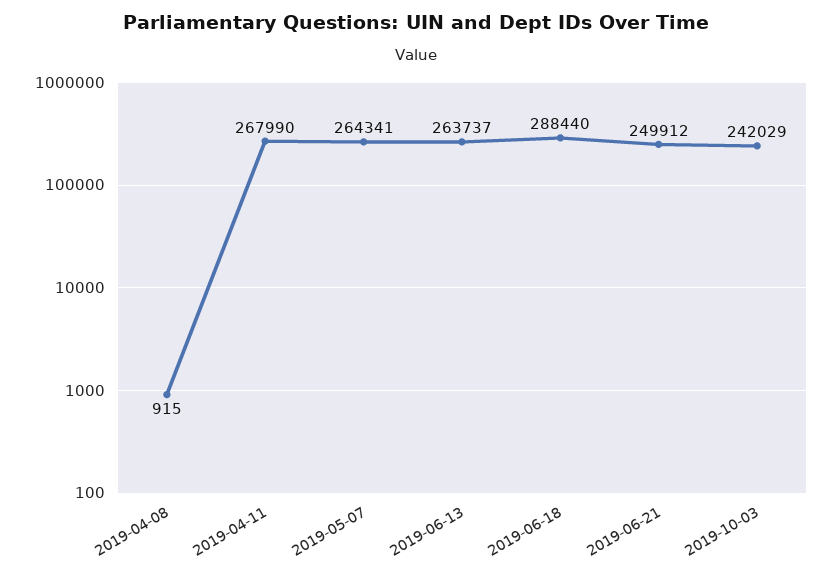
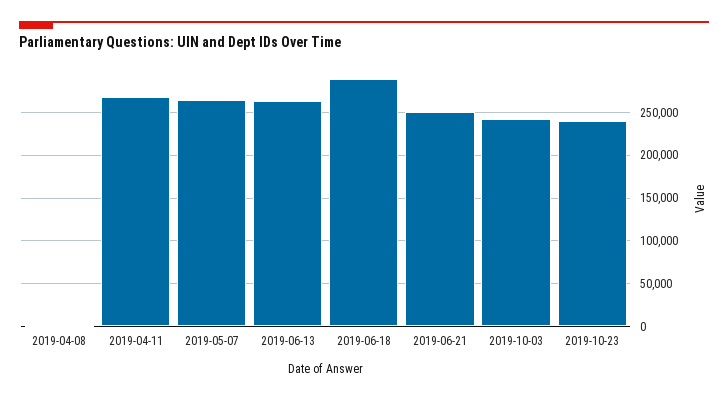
2019-10-23: none -> 240000

